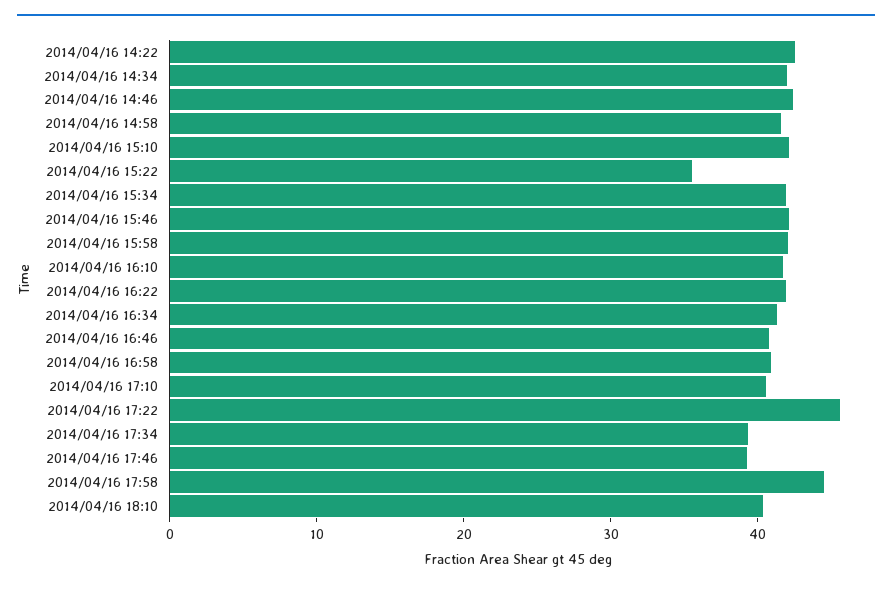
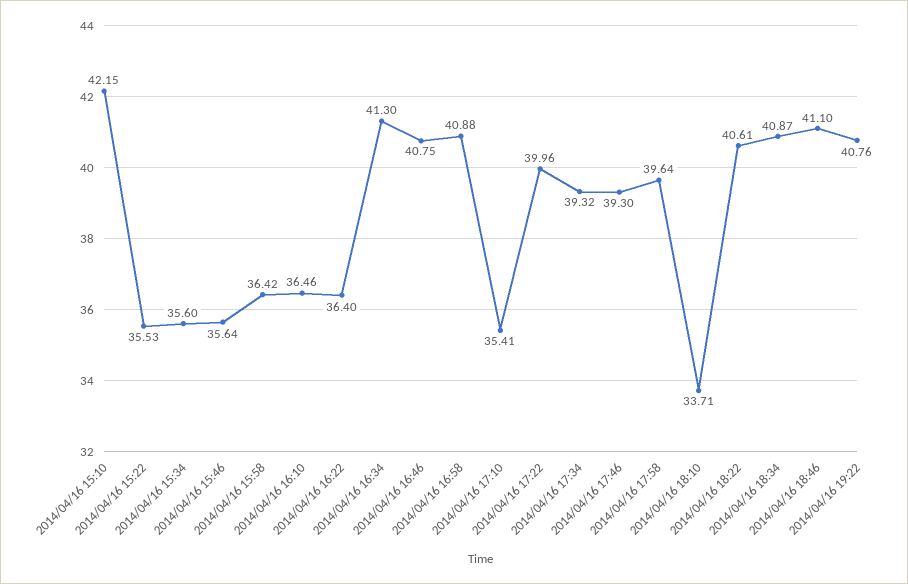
2014/04/16 14:22: 42 -> none
2014/04/16 14:34: 42 -> none
2014/04/16 14:46: 42 -> none
2014/04/16 14:58: 42 -> none
2014/04/16 15:34: 42 -> 35.6
2014/04/16 15:46: 42 -> 35.64
2014/04/16 15:58: 42 -> 36.42
2014/04/16 16:10: 42 -> 36.46
2014/04/16 16:22: 42 -> 36.4
2014/04/16 17:10: 40 -> 35.41
2014/04/16 17:22: 46 -> 39.96
2014/04/16 17:58: 44 -> 39.64
2014/04/16 18:10: 40 -> 33.71
2014/04/16 18:22: none -> 40.61
2014/04/16 18:34: none -> 40.87
2014/04/16 18:46: none -> 41.1
2014/04/16 19:22: none -> 40.76

